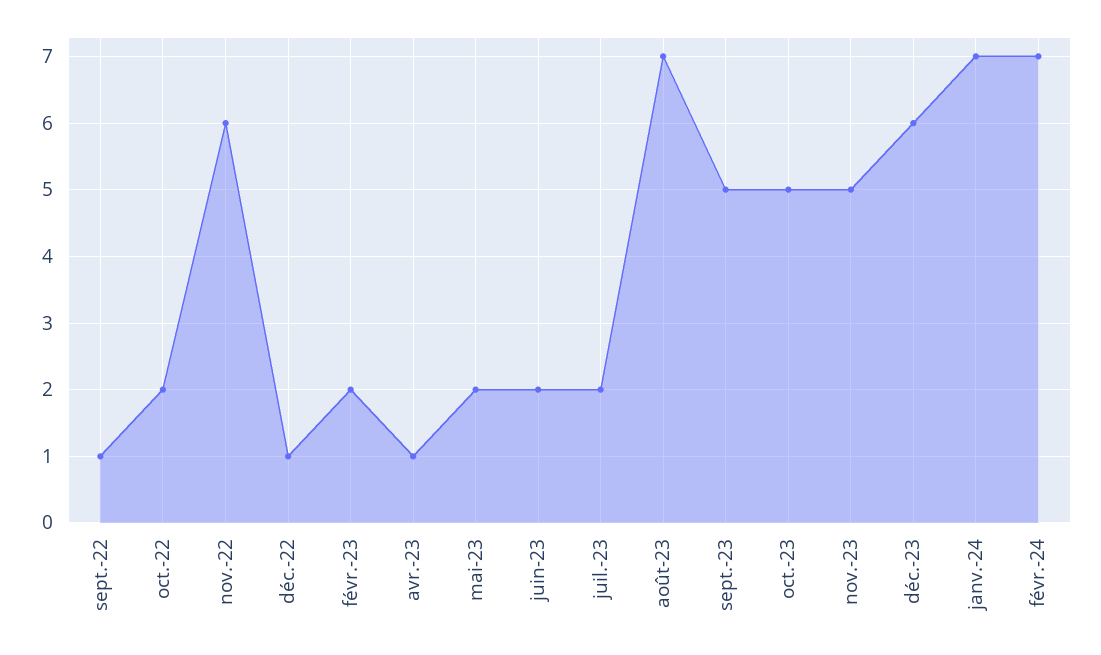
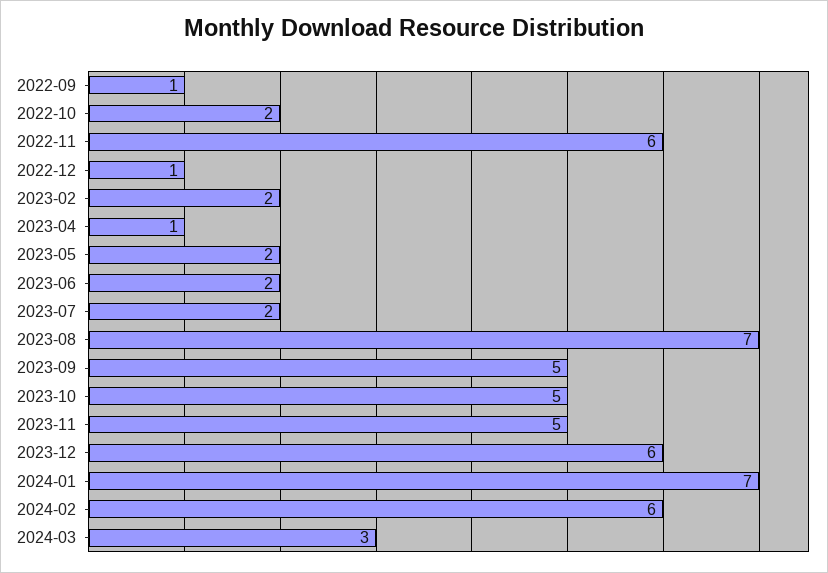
févr.-24: 7 -> 6
2024-03: none -> 3

